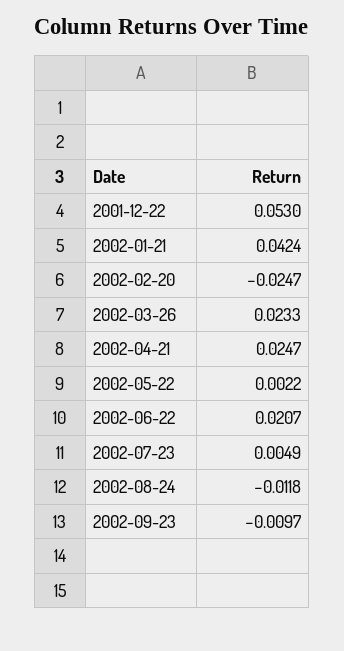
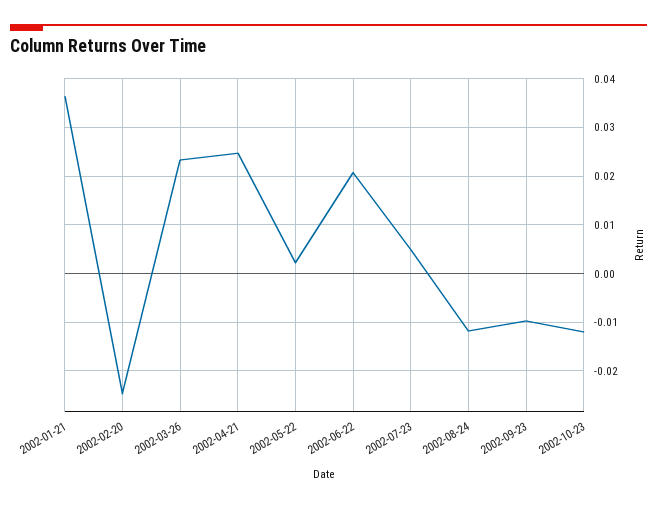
2001-12-22: 0.053 -> none
2002-01-21: 0.0424 -> 0.036
2002-10-23: none -> -0.012

